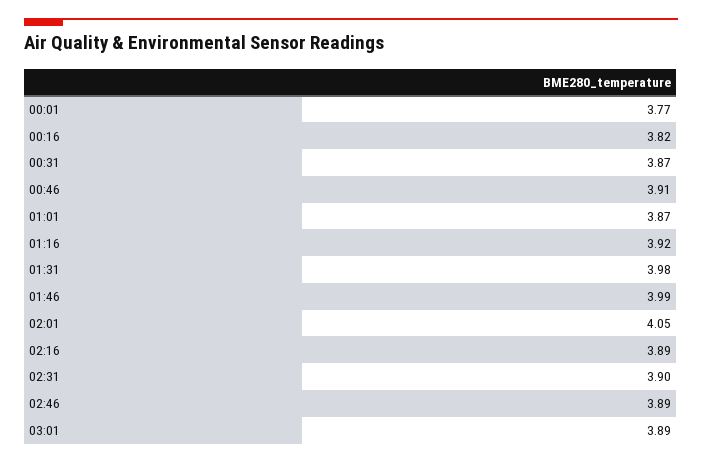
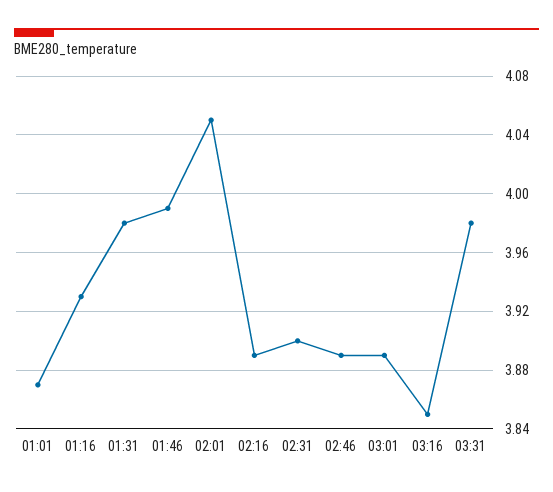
00:01: 3.77 -> none
00:16: 3.82 -> none
00:31: 3.87 -> none
00:46: 3.91 -> none
01:16: 3.92 -> 3.93
03:16: none -> 3.85
03:31: none -> 3.98

